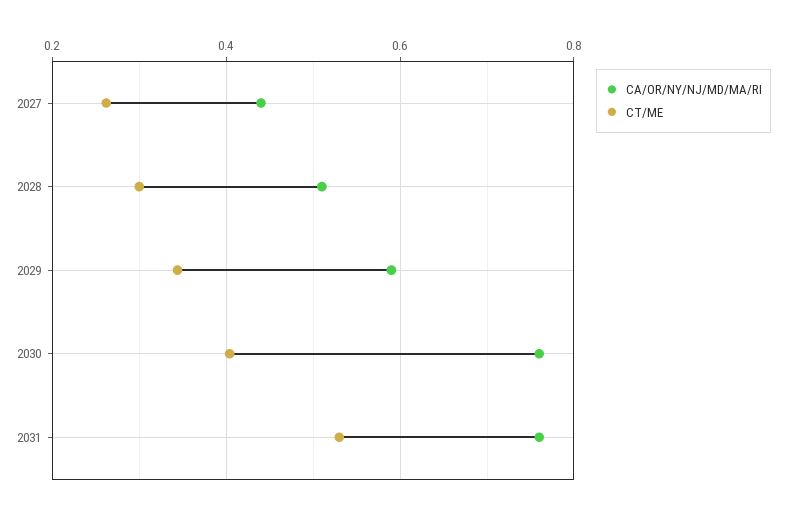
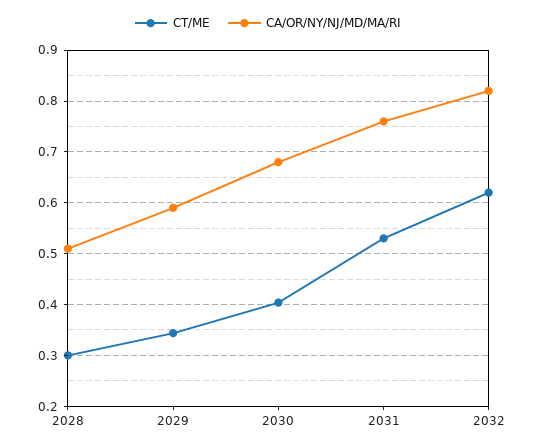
CA/OR/NY/NJ/MD/MA/RI, 2027: 0.44 -> none
CT/ME, 2027: 0.26 -> none
CA/OR/NY/NJ/MD/MA/RI, 2030: 0.76 -> 0.68
CT/ME, 2032: none -> 0.62
CA/OR/NY/NJ/MD/MA/RI, 2032: none -> 0.82

